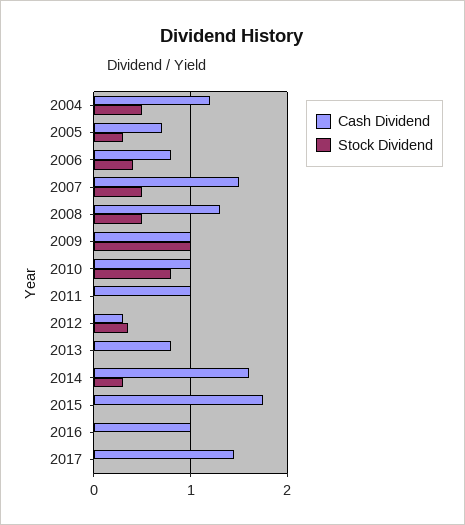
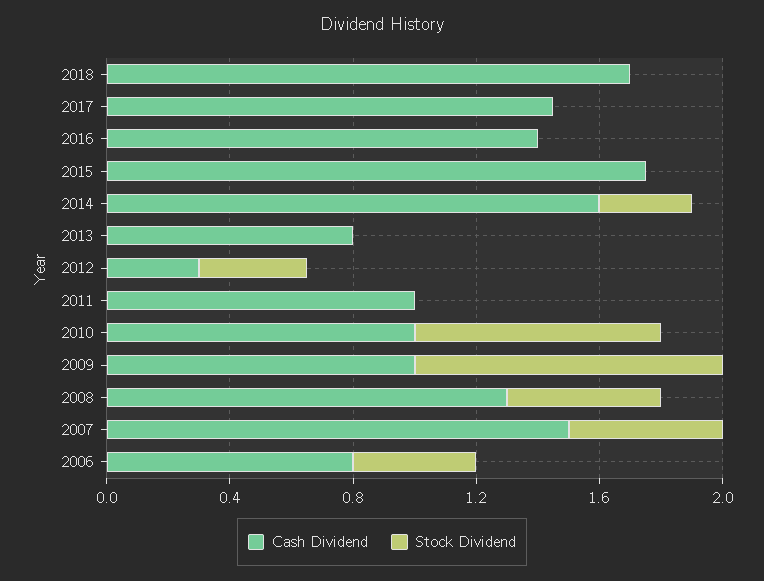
Cash Dividend, 2004: 1.2 -> none
Stock Dividend, 2004: 0.5 -> none
Cash Dividend, 2005: 0.7 -> none
Stock Dividend, 2005: 0.3 -> none
Cash Dividend, 2016: 1 -> 1.4
Cash Dividend, 2018: none -> 1.7
Stock Dividend, 2018: none -> 0

